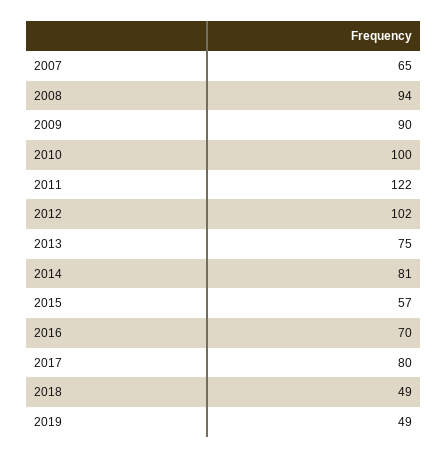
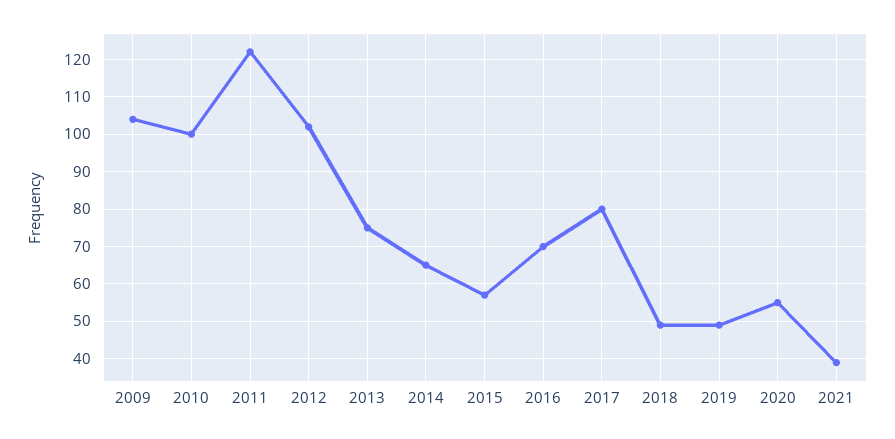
2007: 65 -> none
2008: 94 -> none
2009: 90 -> 105
2014: 81 -> 65
2020: none -> 55
2021: none -> 40

